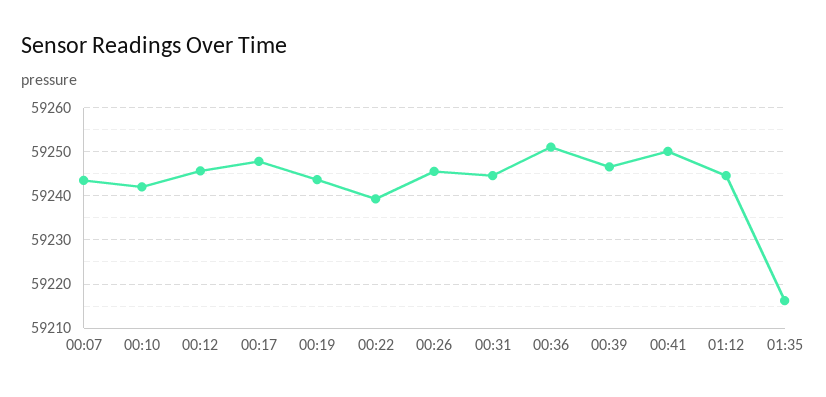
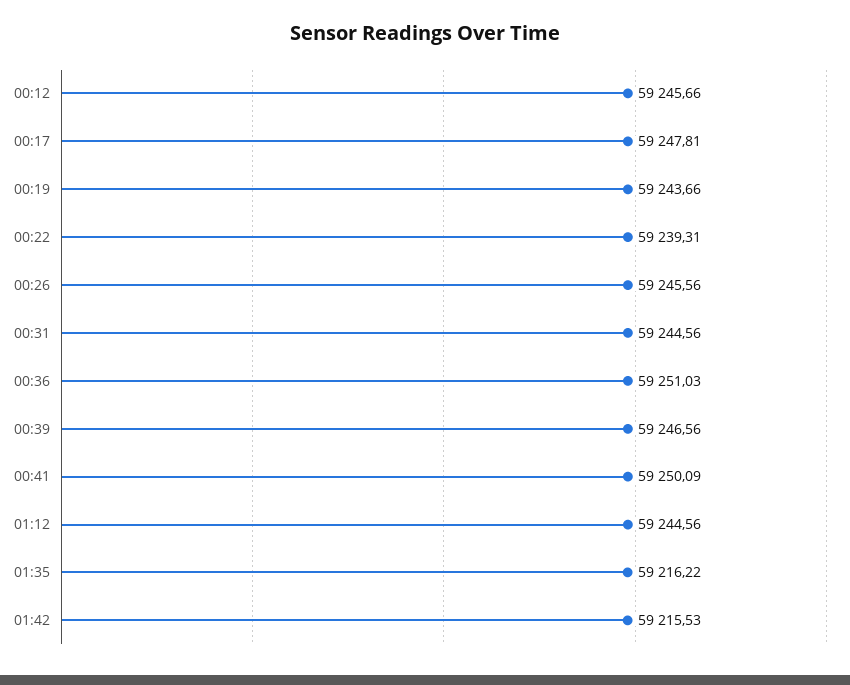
00:07: 59244 -> none
00:10: 59242 -> none
01:42: none -> 59215.53

